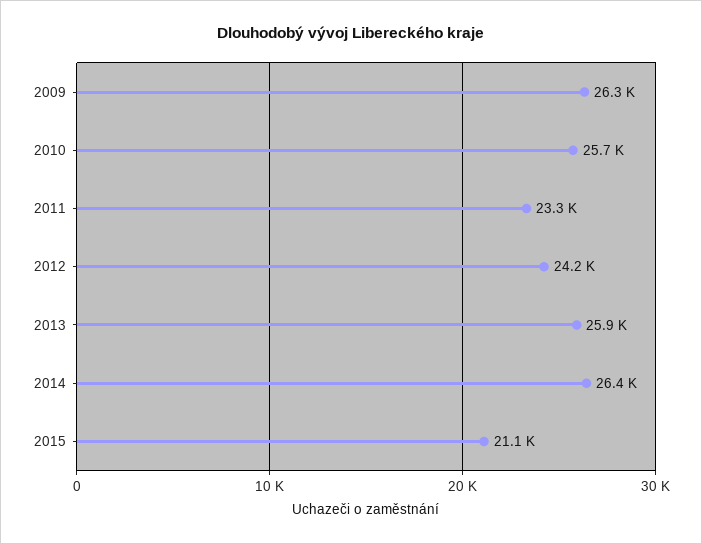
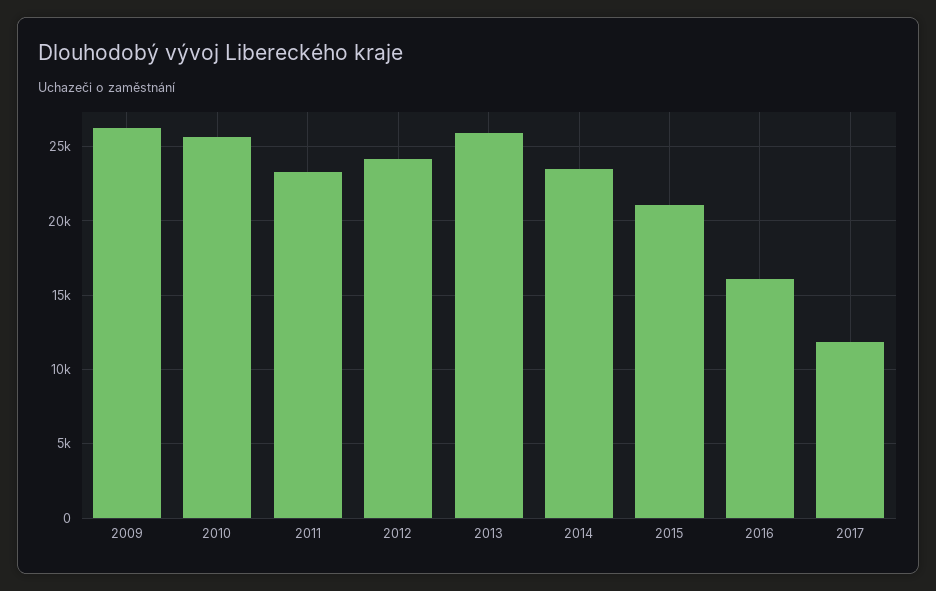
2014: 26400 -> 23500
2016: none -> 16000
2017: none -> 12000

